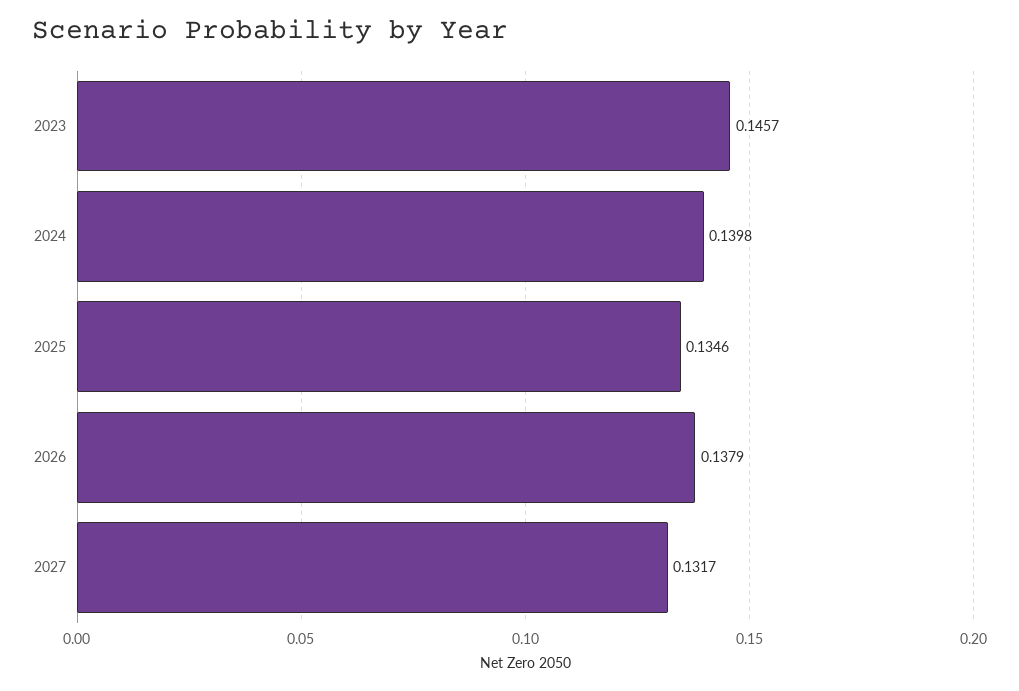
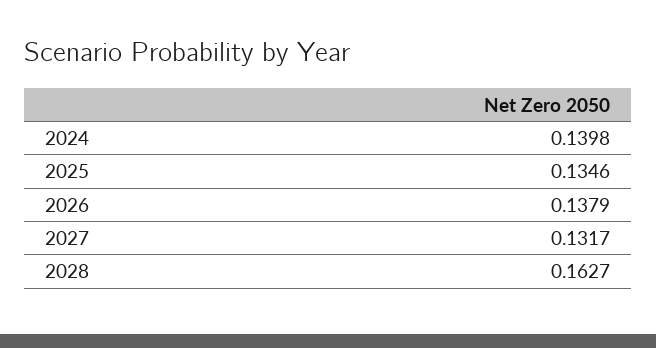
2023: 0.1457 -> none
2028: none -> 0.1627

